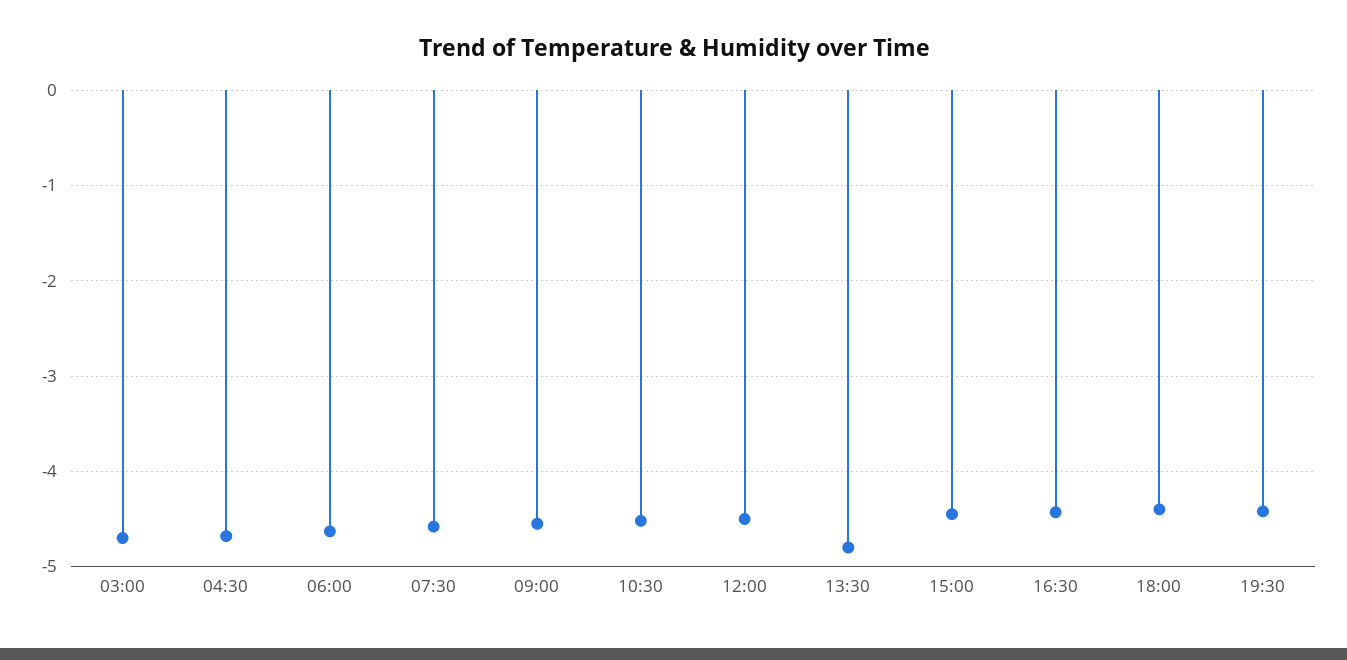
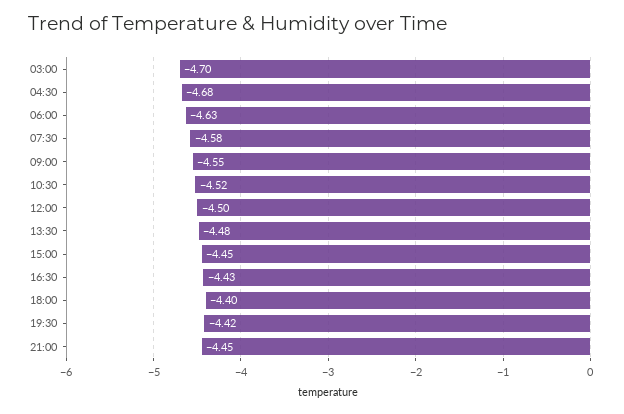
13:30: -4.8 -> -4.48
21:00: none -> -4.45

